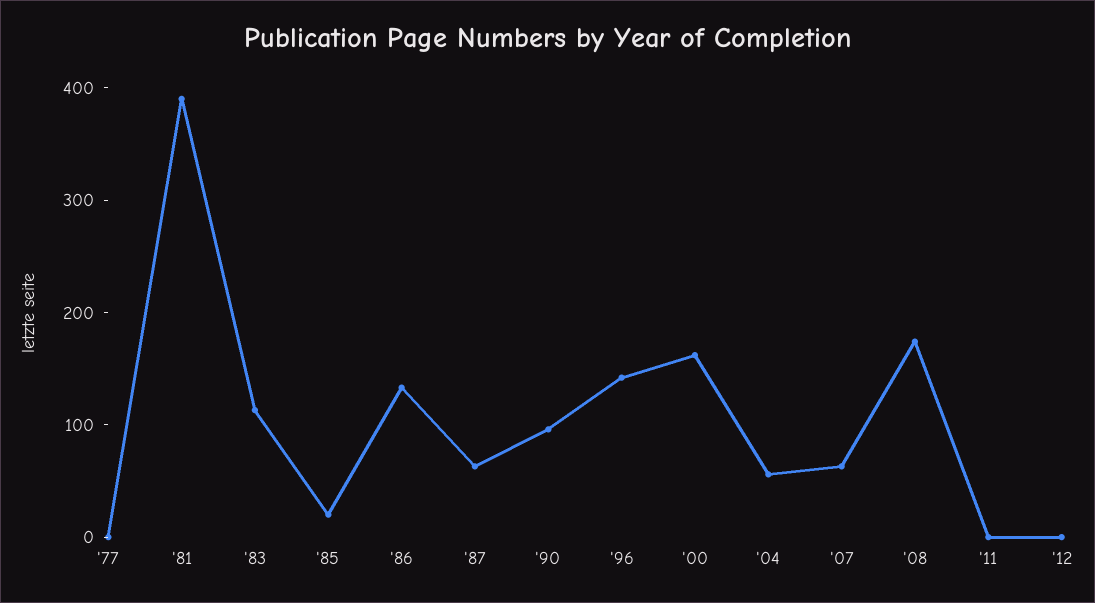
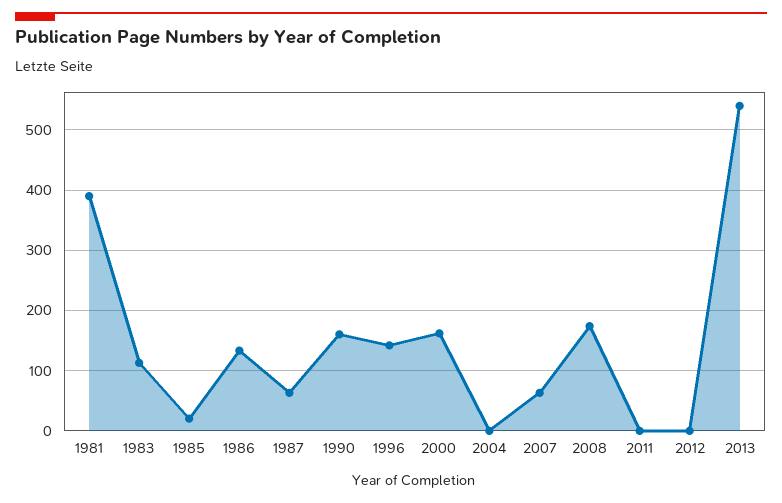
'77: 0 -> none
'90: 100 -> 160
'04: 60 -> 0
2013: none -> 540

